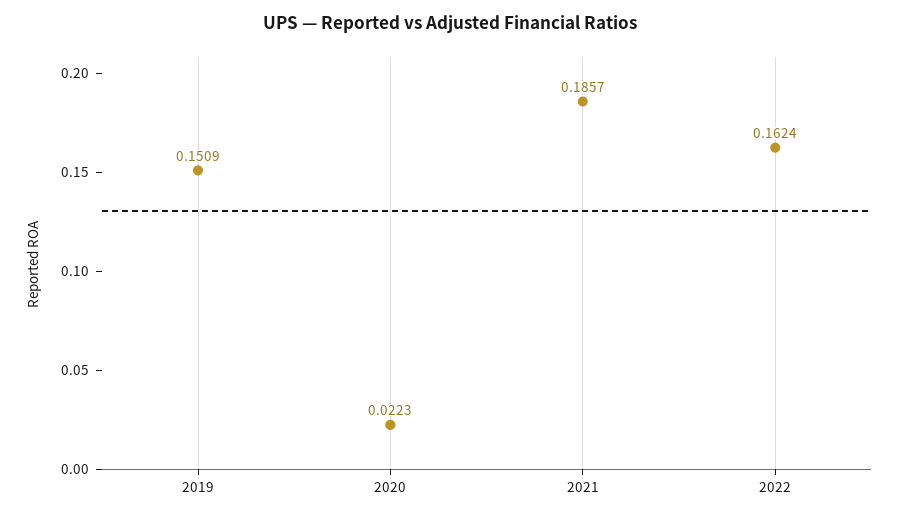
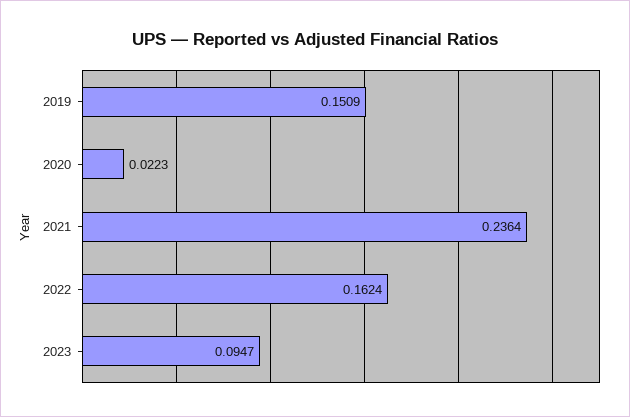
2021: 0.1857 -> 0.2364
2023: none -> 0.0947

